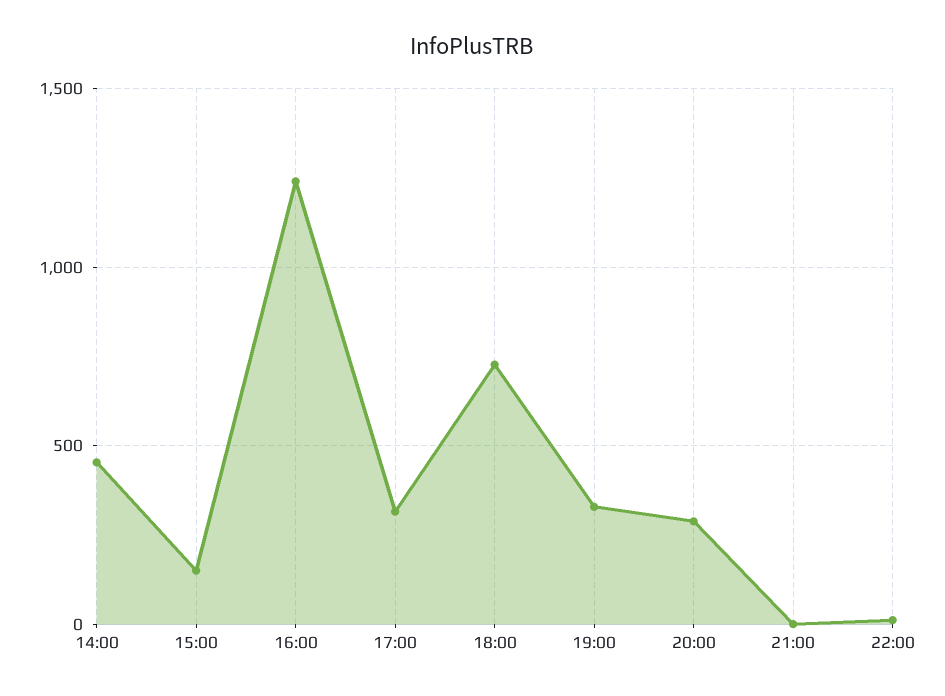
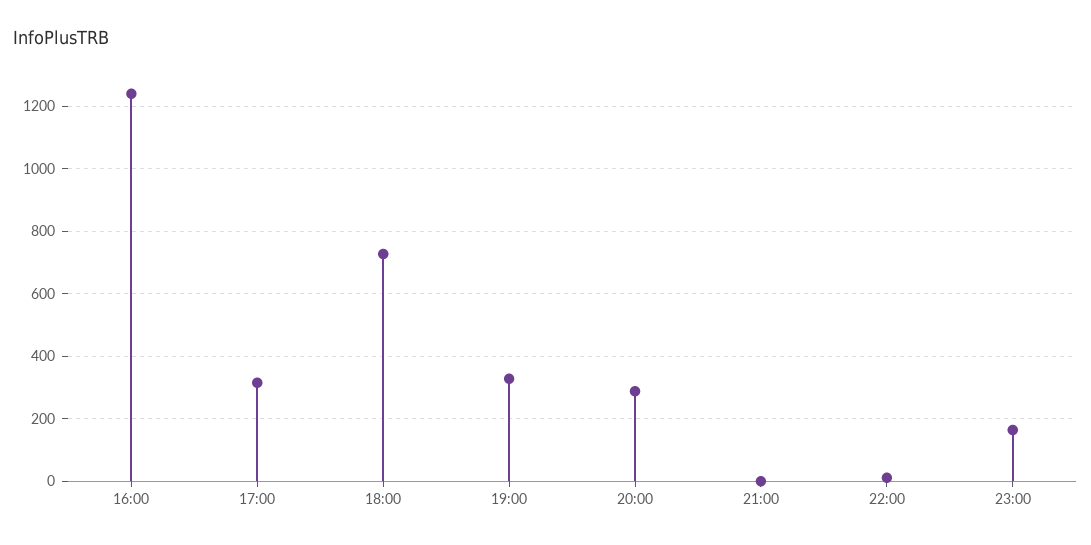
14:00: 450 -> none
15:00: 150 -> none
23:00: none -> 160

